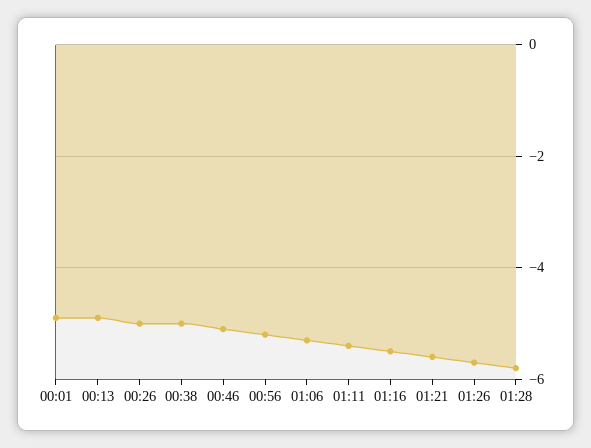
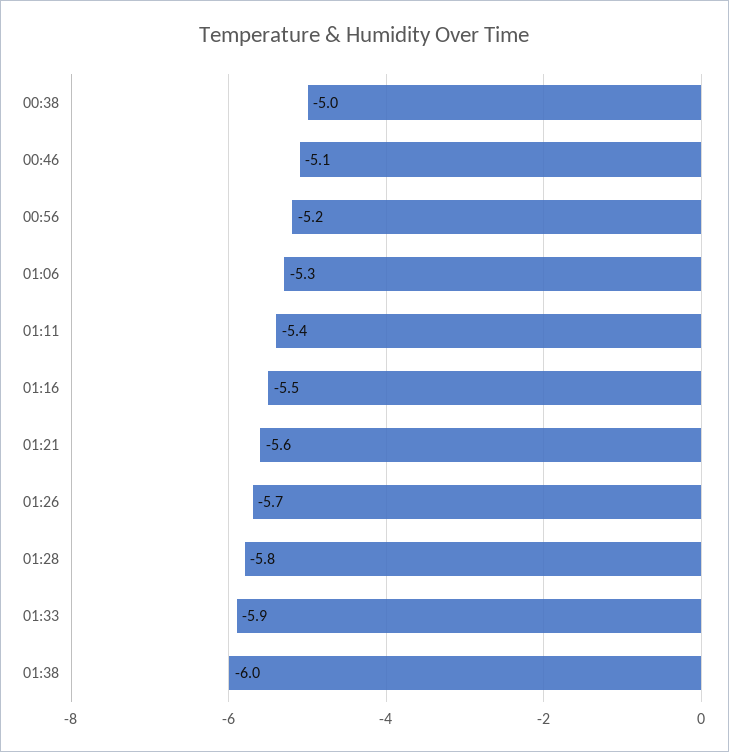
00:01: -5 -> none
00:13: -5 -> none
00:26: -5 -> none
01:33: none -> -5.9
01:38: none -> -6

